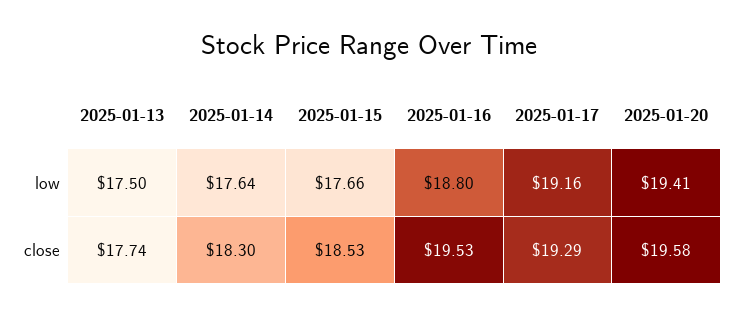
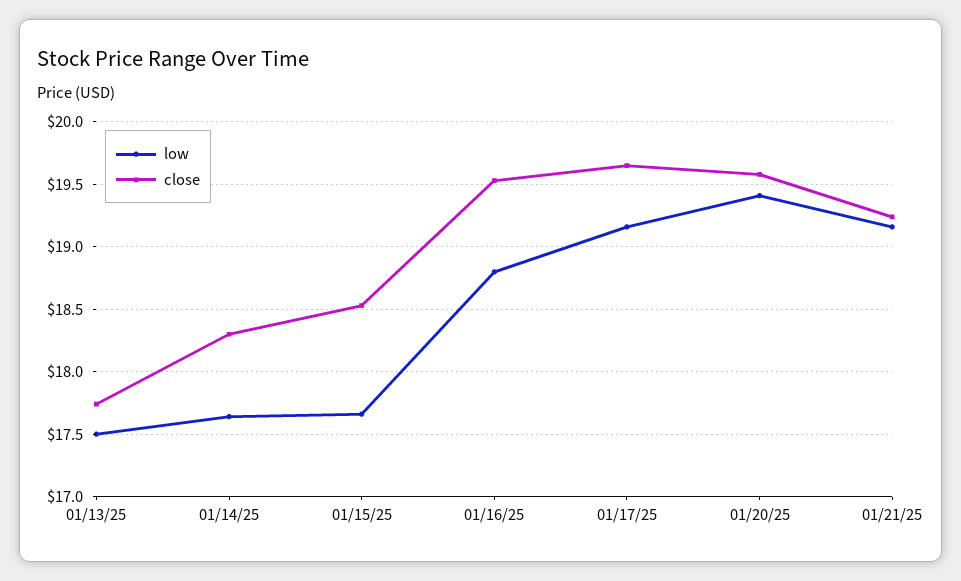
close, 2025-01-17: 19.29 -> 19.65
low, 01/21/25: none -> 19.15
close, 01/21/25: none -> 19.25

